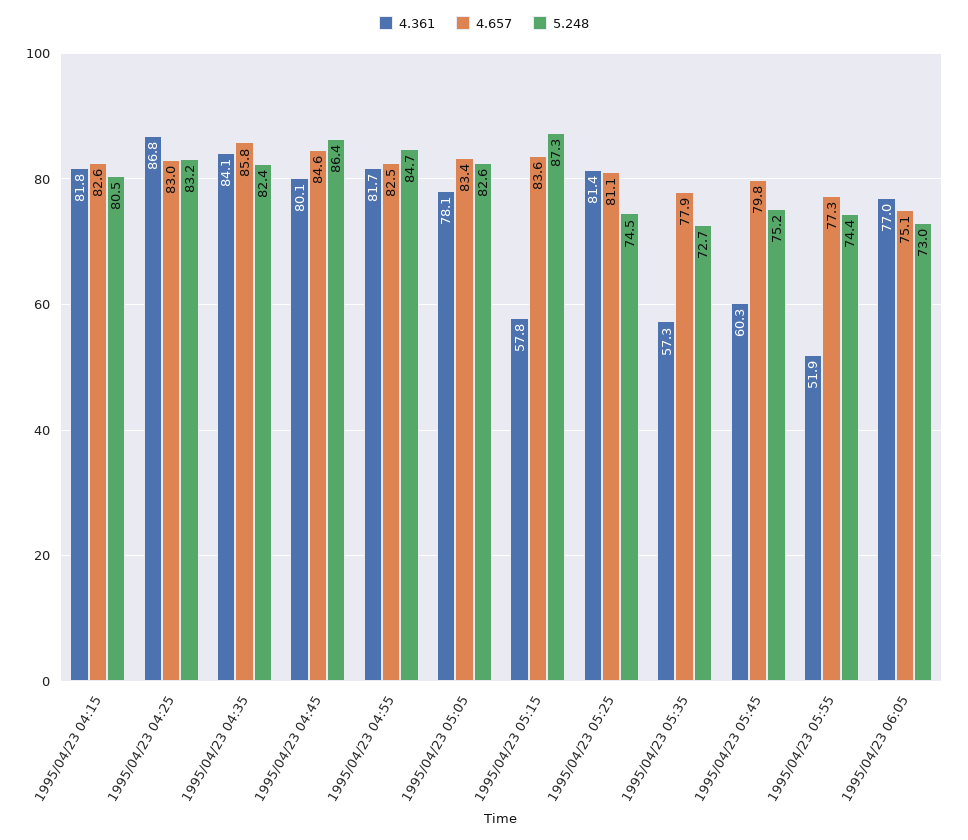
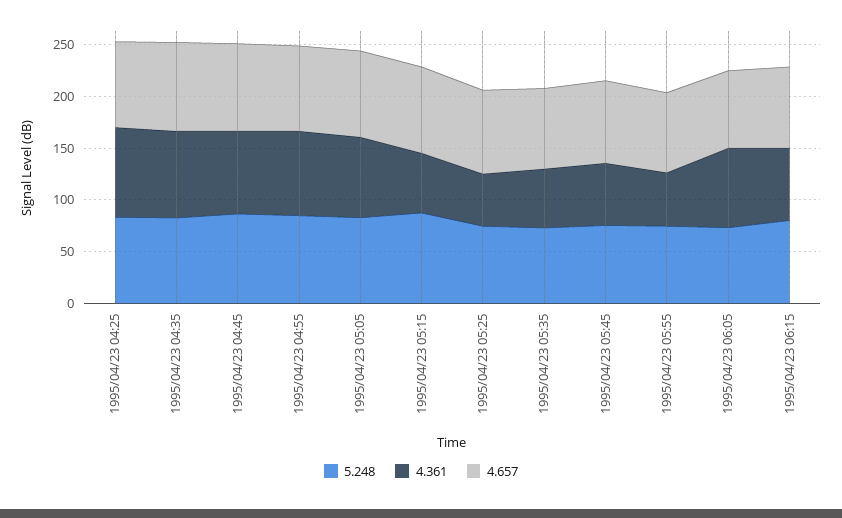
4.361, 1995/04/23 04:15: 81.8 -> none
4.657, 1995/04/23 04:15: 82.6 -> none
5.248, 1995/04/23 04:15: 80.5 -> none
4.361, 1995/04/23 05:25: 81.4 -> 50
5.248, 1995/04/23 06:15: none -> 80
4.361, 1995/04/23 06:15: none -> 70
4.657, 1995/04/23 06:15: none -> 80

